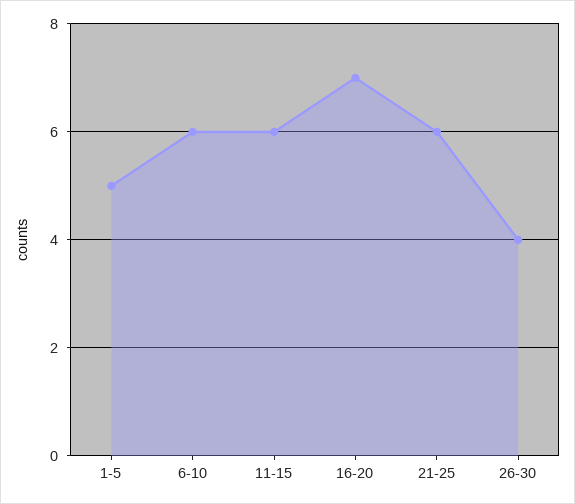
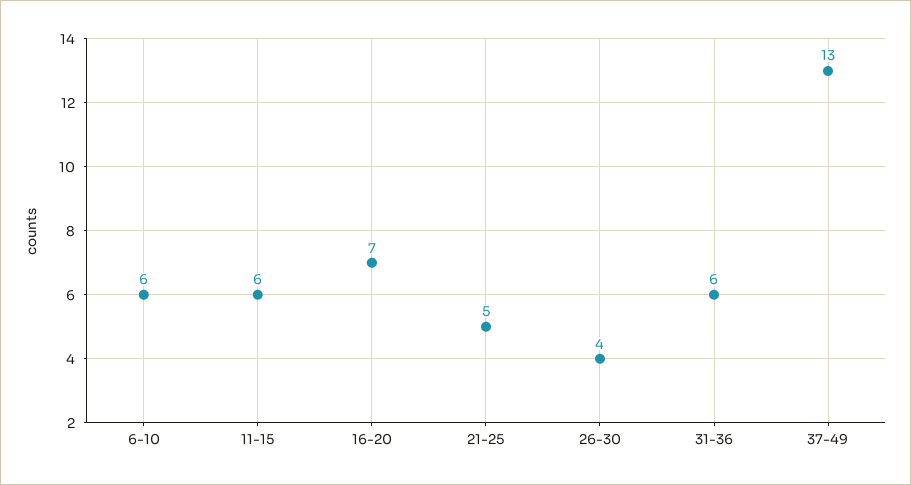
1-5: 5 -> none
21-25: 6 -> 5
31-36: none -> 6
37-49: none -> 13

